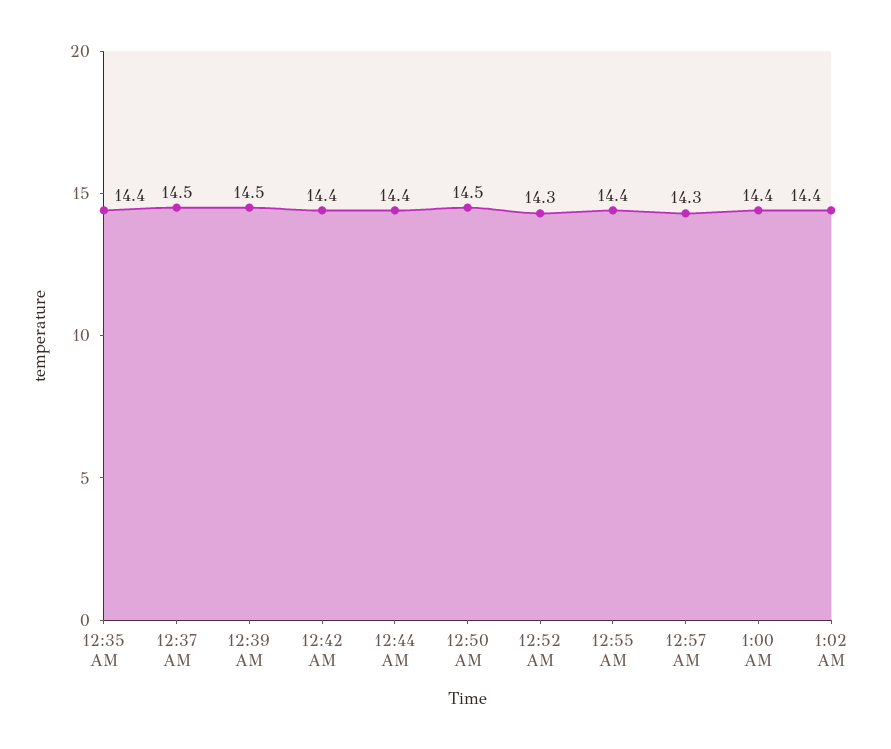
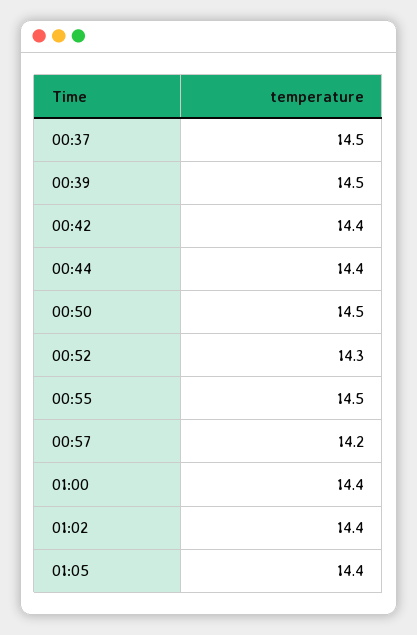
12:35 AM: 14.4 -> none
12:55 AM: 14.4 -> 14.5
12:57 AM: 14.3 -> 14.2
01:05: none -> 14.4

